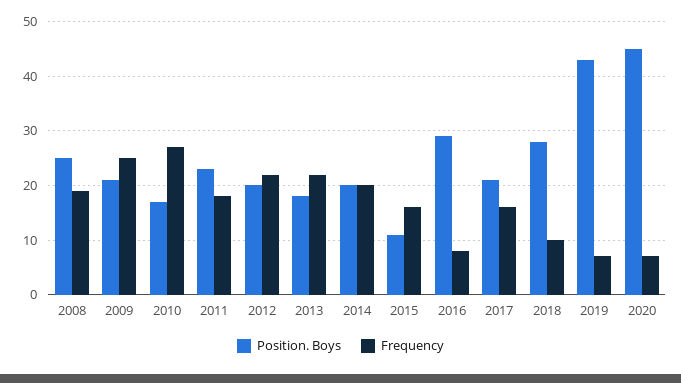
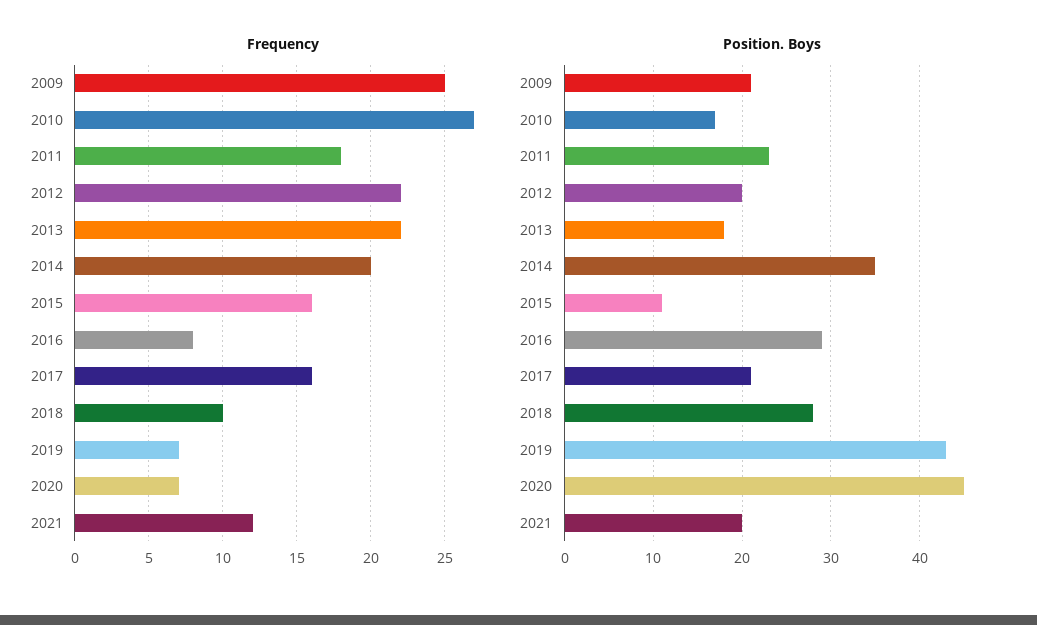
Position. Boys, 2008: 25 -> none
Frequency, 2008: 20 -> none
Position. Boys, 2014: 20 -> 35
Frequency, 2021: none -> 12
Position. Boys, 2021: none -> 20

